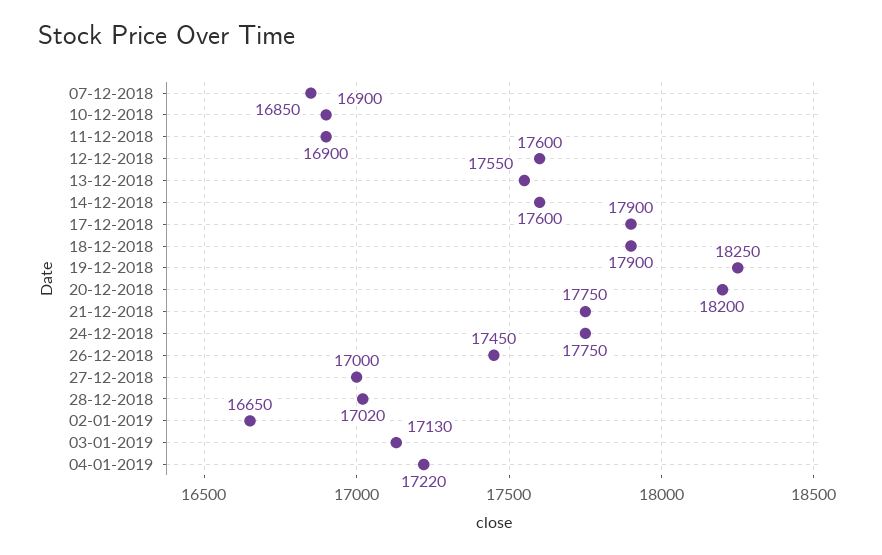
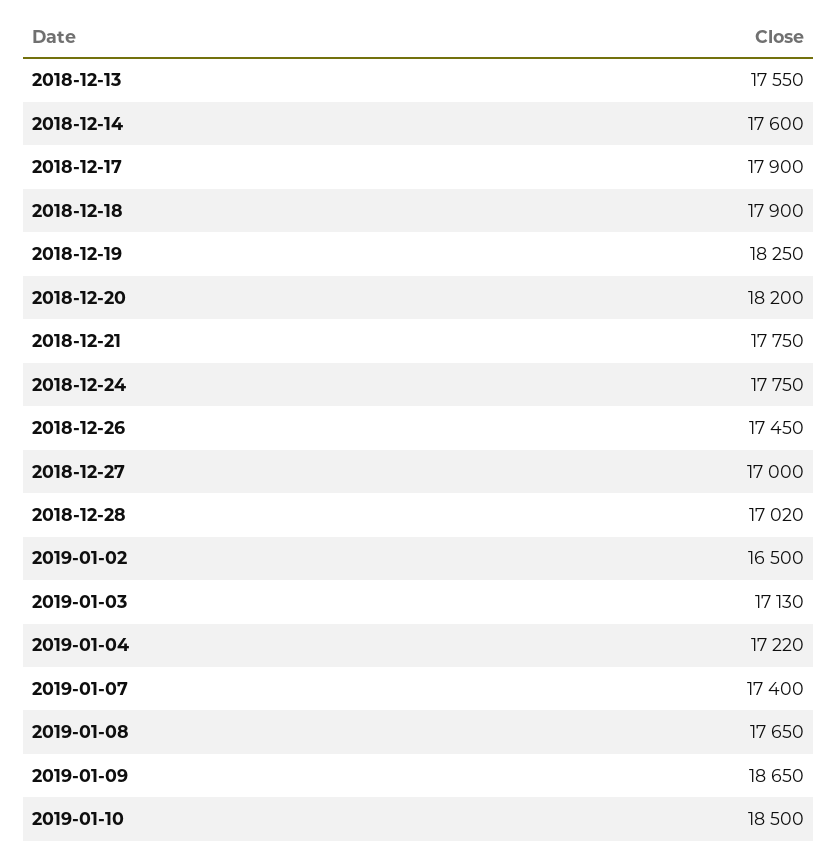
07-12-2018: 16850 -> none
10-12-2018: 16900 -> none
11-12-2018: 16900 -> none
12-12-2018: 17600 -> none
02-01-2019: 16650 -> 16500
2019-01-07: none -> 17400
2019-01-08: none -> 17650
2019-01-09: none -> 18650
2019-01-10: none -> 18500

